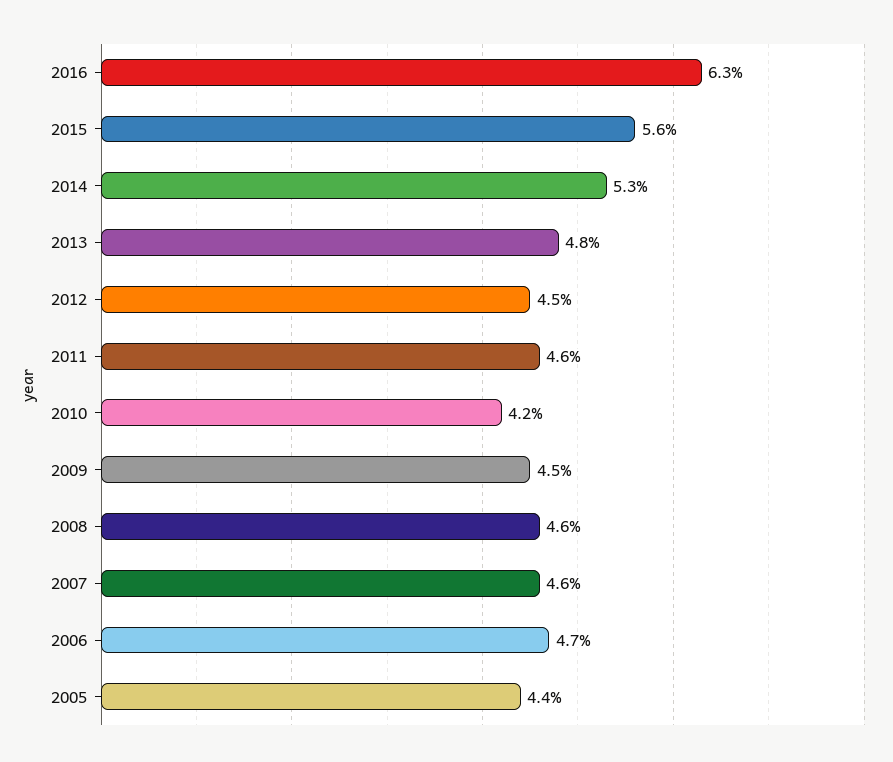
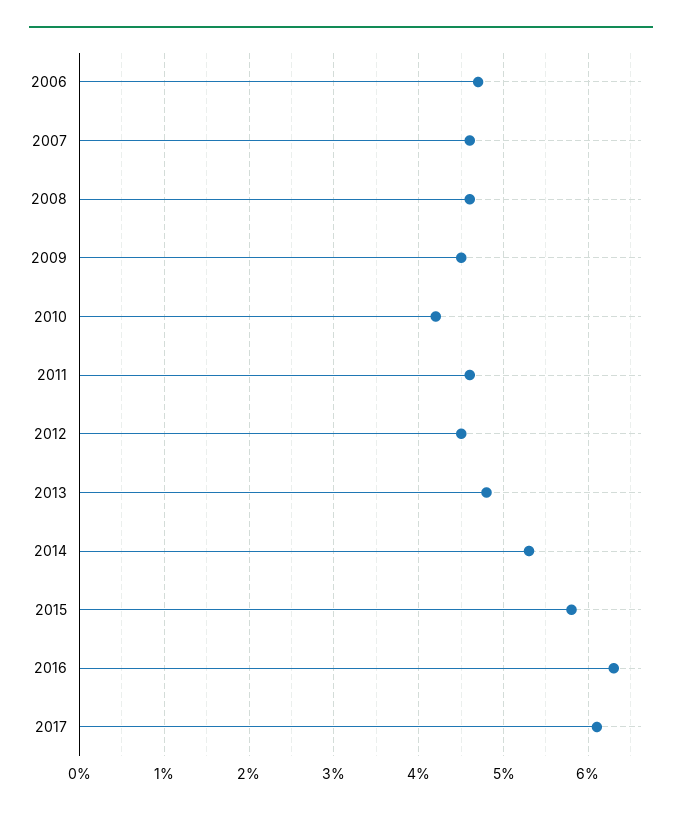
2015: 5.6 -> 5.8
2005: 4.4 -> none
2017: none -> 6.1

